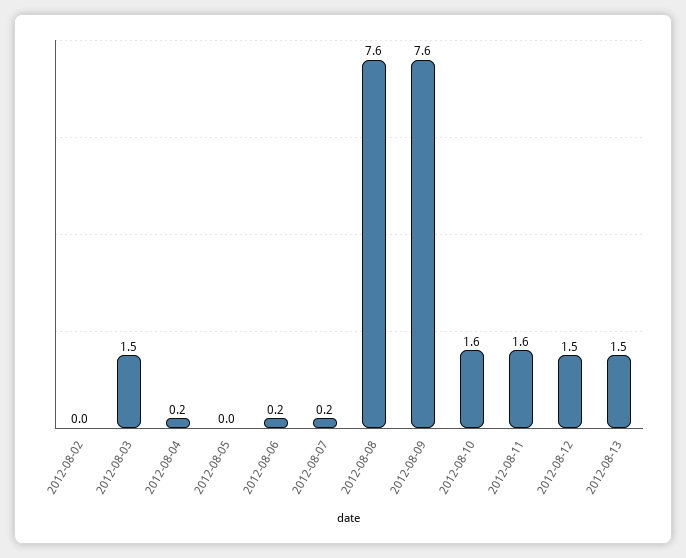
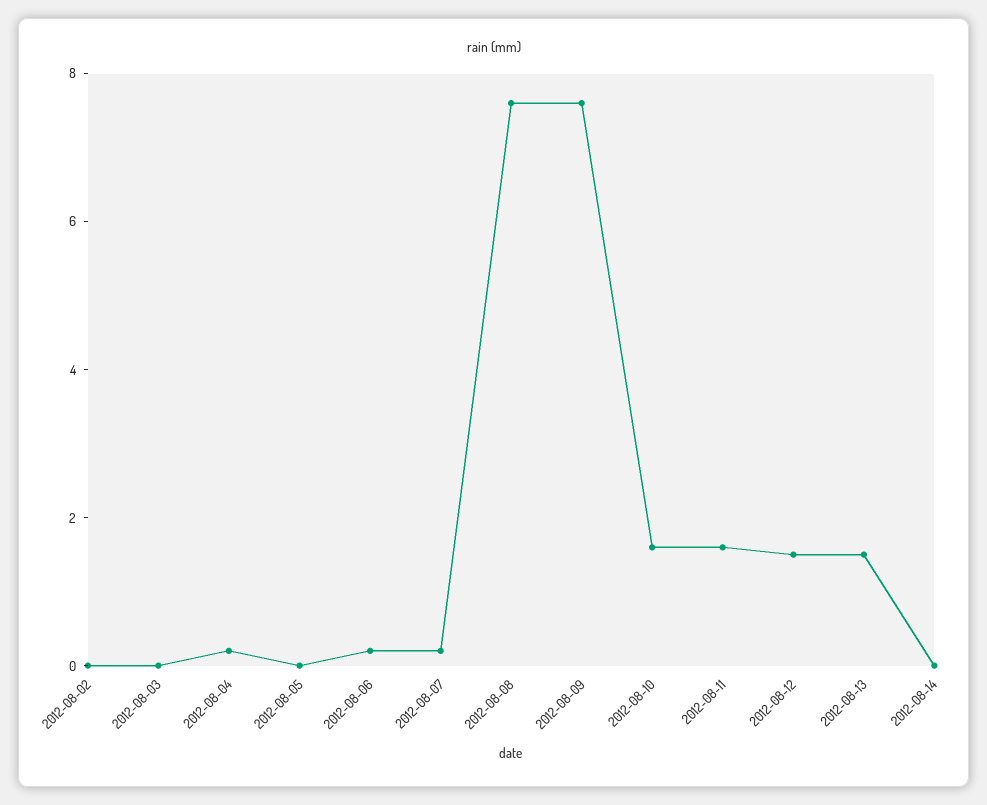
2012-08-03: 1.5 -> 0
2012-08-14: none -> 0

